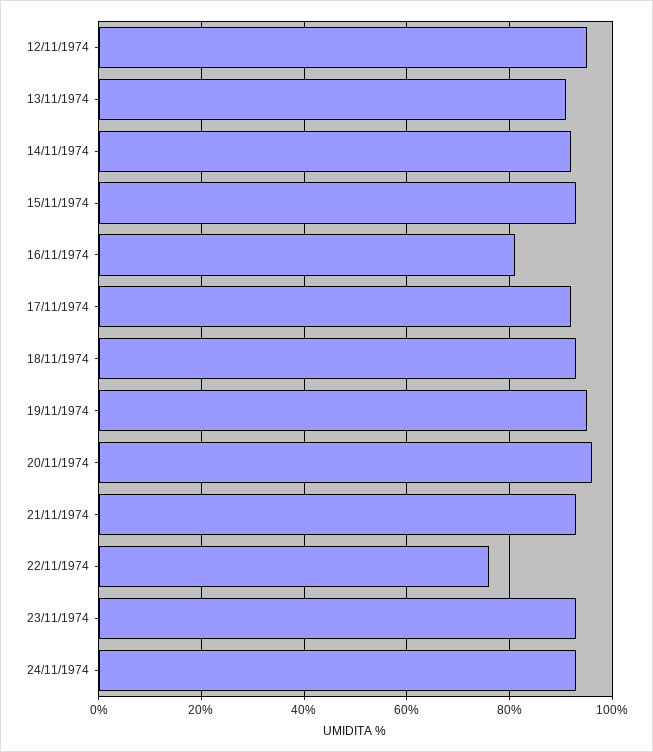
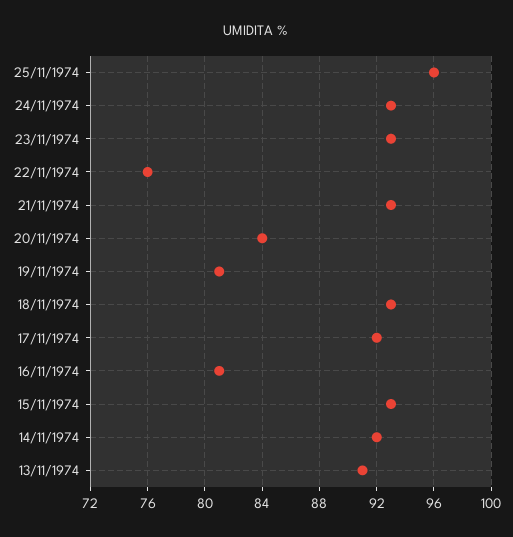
12/11/1974: 95 -> none
19/11/1974: 95 -> 81
20/11/1974: 95 -> 84
25/11/1974: none -> 96

